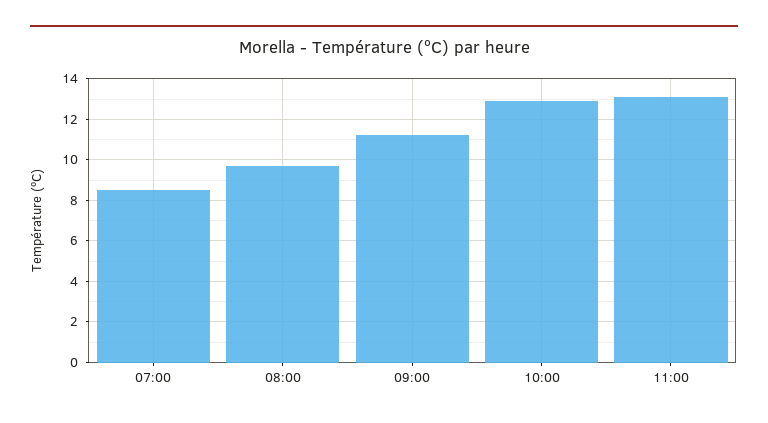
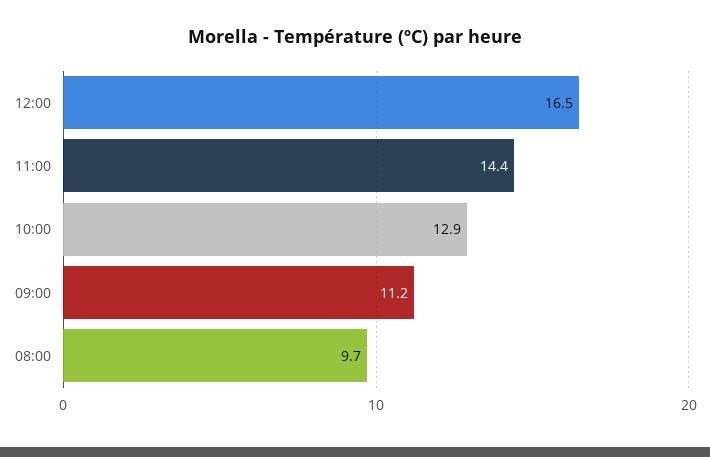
07:00: 8.5 -> none
11:00: 13 -> 14.4
12:00: none -> 16.5

